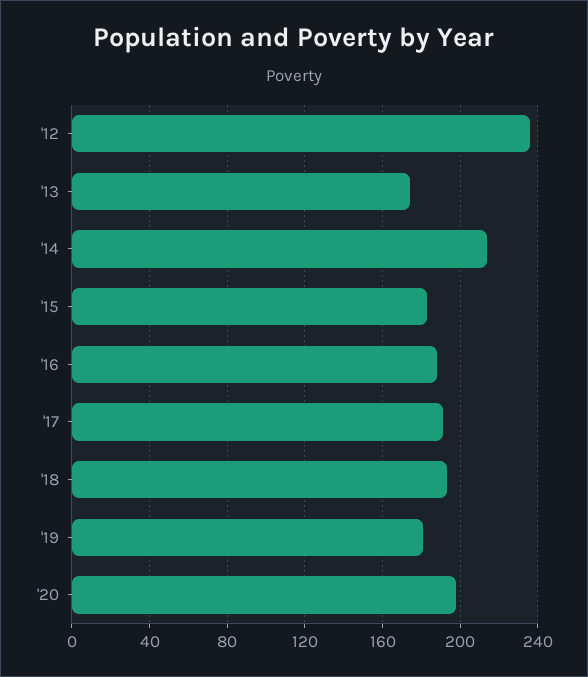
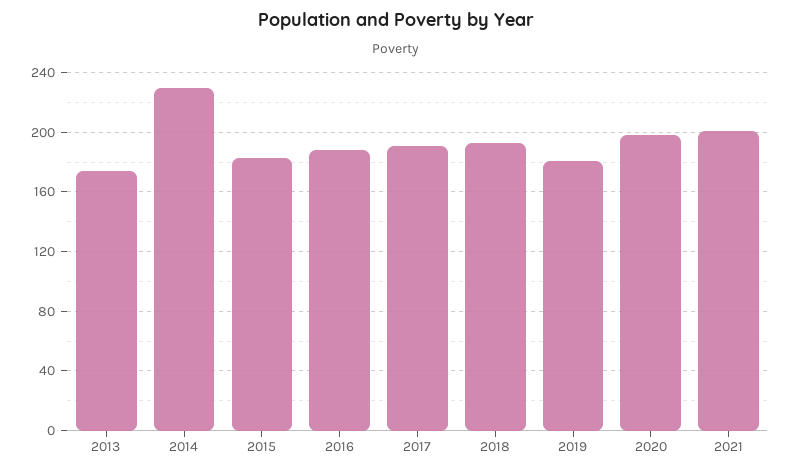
'12: 235 -> none
'14: 215 -> 230
2021: none -> 200

